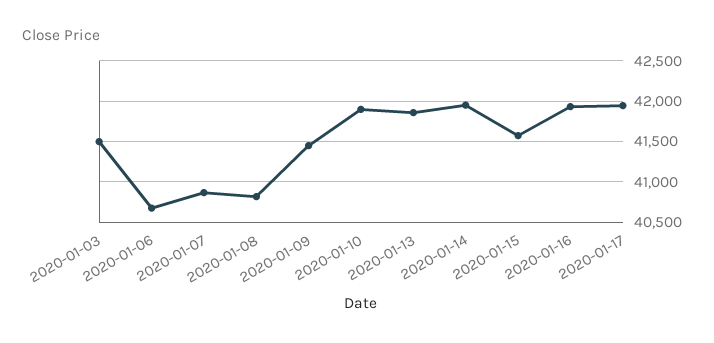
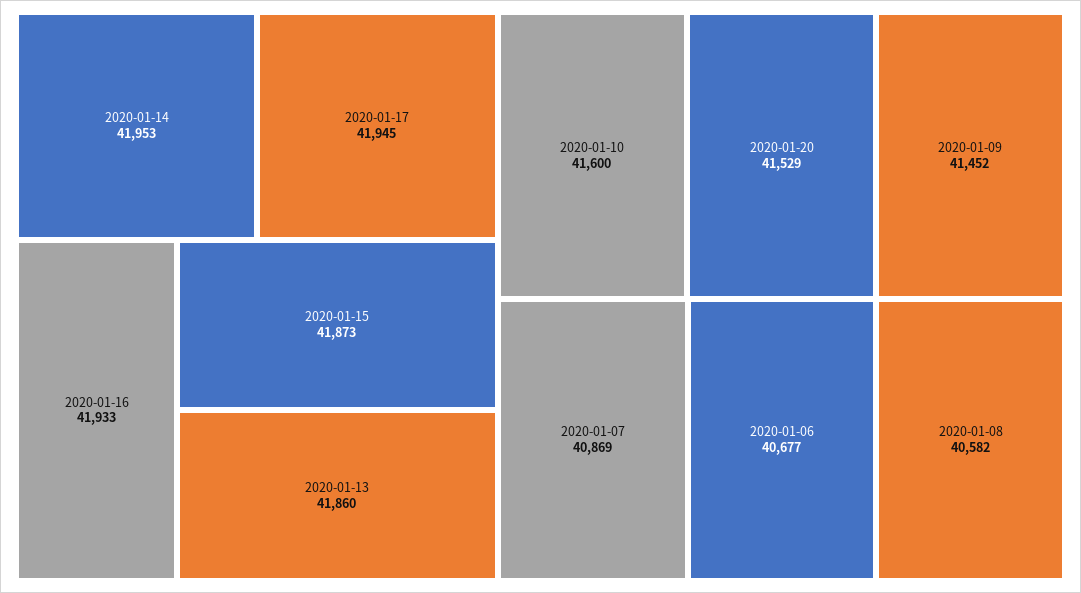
2020-01-03: 41500 -> none
2020-01-08: 40800 -> 40582
2020-01-10: 41900 -> 41600
2020-01-15: 41600 -> 41873
2020-01-20: none -> 41529

